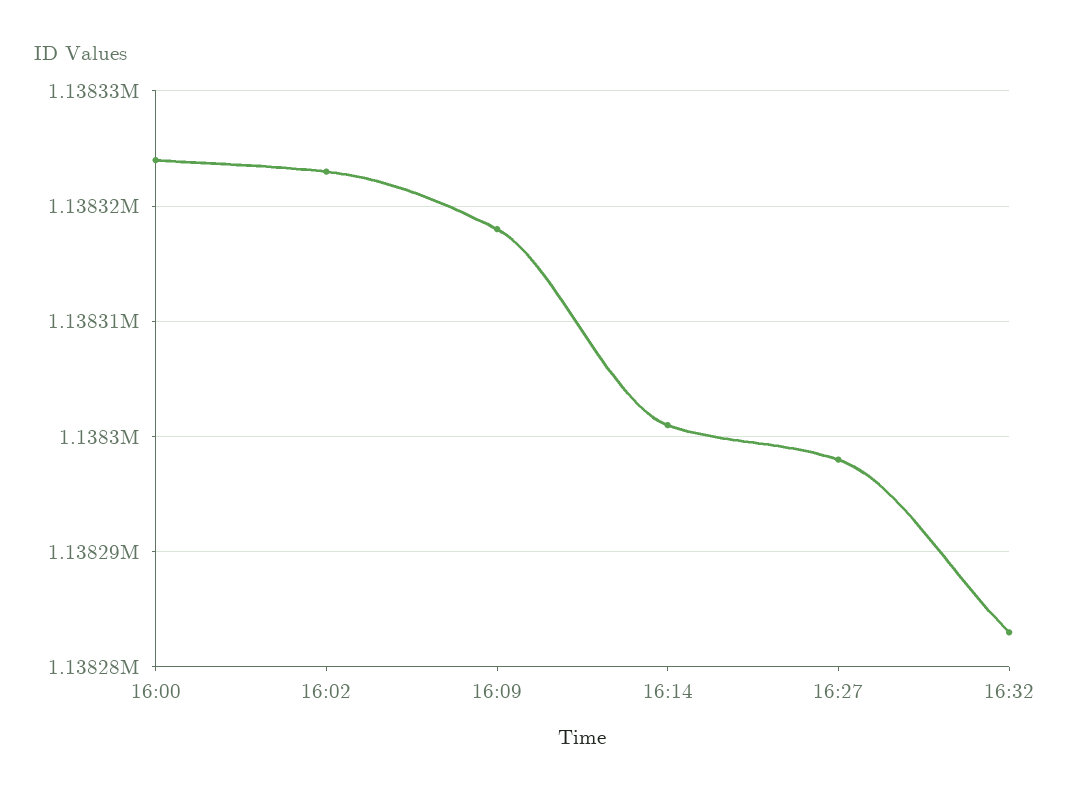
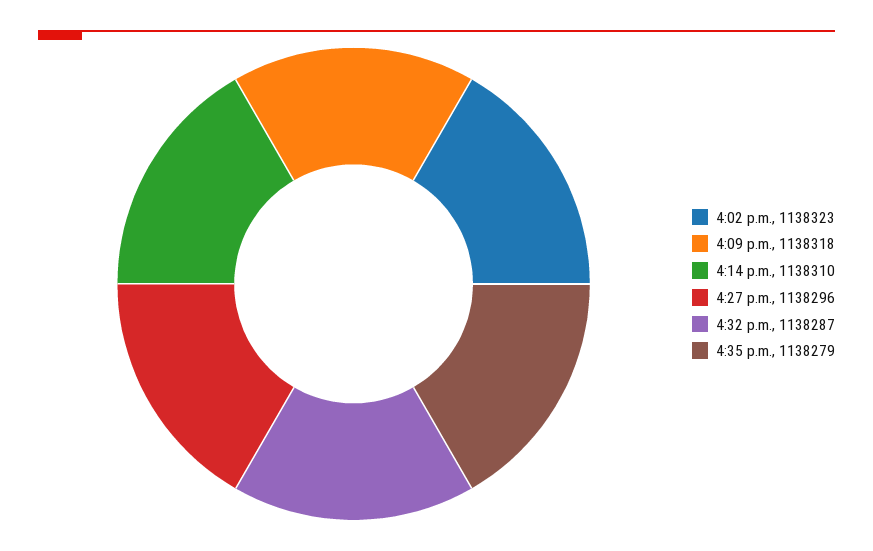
16:00: 1138324 -> none
16:14: 1138301 -> 1138310
16:27: 1138298 -> 1138296
16:32: 1138283 -> 1138287
4:35 p.m.: none -> 1138279

